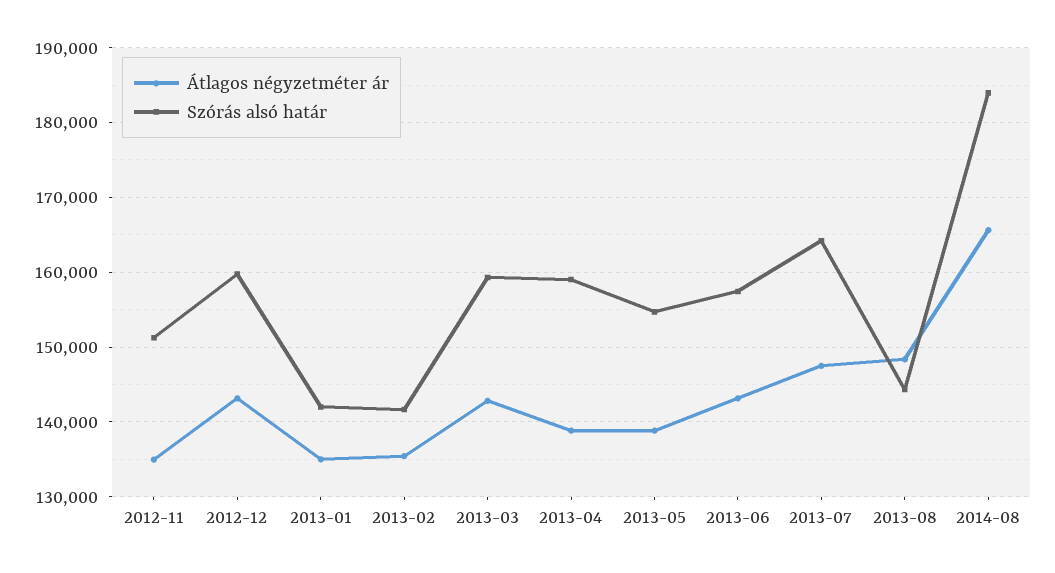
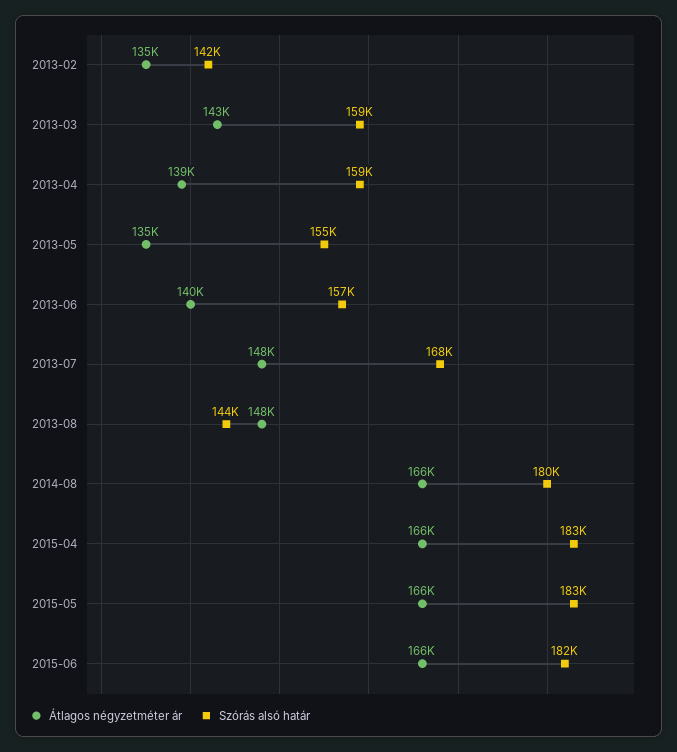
Átlagos négyzetméter ár, 2012-11: 135000 -> none
Szórás alsó határ, 2012-11: 151000 -> none
Átlagos négyzetméter ár, 2012-12: 143000 -> none
Szórás alsó határ, 2012-12: 160000 -> none
Átlagos négyzetméter ár, 2013-01: 135000 -> none
Szórás alsó határ, 2013-01: 142000 -> none
Átlagos négyzetméter ár, 2013-05: 139000 -> 135000
Átlagos négyzetméter ár, 2013-06: 143000 -> 140000
Szórás alsó határ, 2013-07: 164000 -> 168000
Szórás alsó határ, 2014-08: 184000 -> 180000
Átlagos négyzetméter ár, 2015-04: none -> 166000
Szórás alsó határ, 2015-04: none -> 183000
Átlagos négyzetméter ár, 2015-05: none -> 166000
Szórás alsó határ, 2015-05: none -> 183000
Átlagos négyzetméter ár, 2015-06: none -> 166000
Szórás alsó határ, 2015-06: none -> 182000

